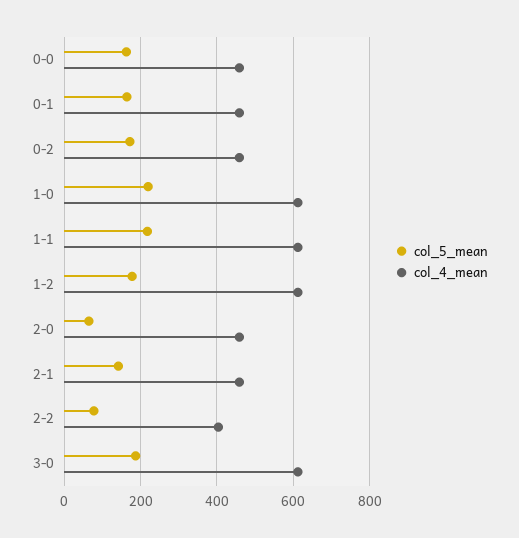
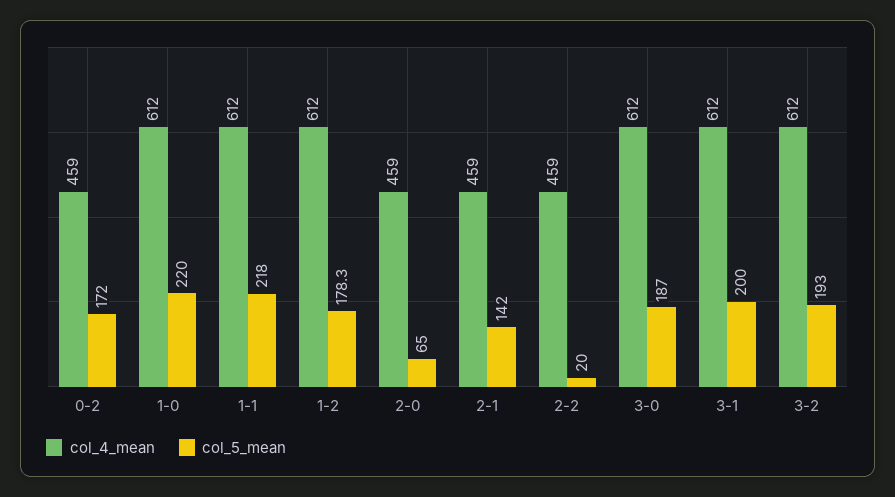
col_5_mean, 0-0: 160 -> none
col_4_mean, 0-0: 460 -> none
col_5_mean, 0-1: 160 -> none
col_4_mean, 0-1: 460 -> none
col_5_mean, 2-2: 80 -> 20
col_4_mean, 2-2: 400 -> 459
col_4_mean, 3-1: none -> 612
col_5_mean, 3-1: none -> 200
col_4_mean, 3-2: none -> 612
col_5_mean, 3-2: none -> 193

